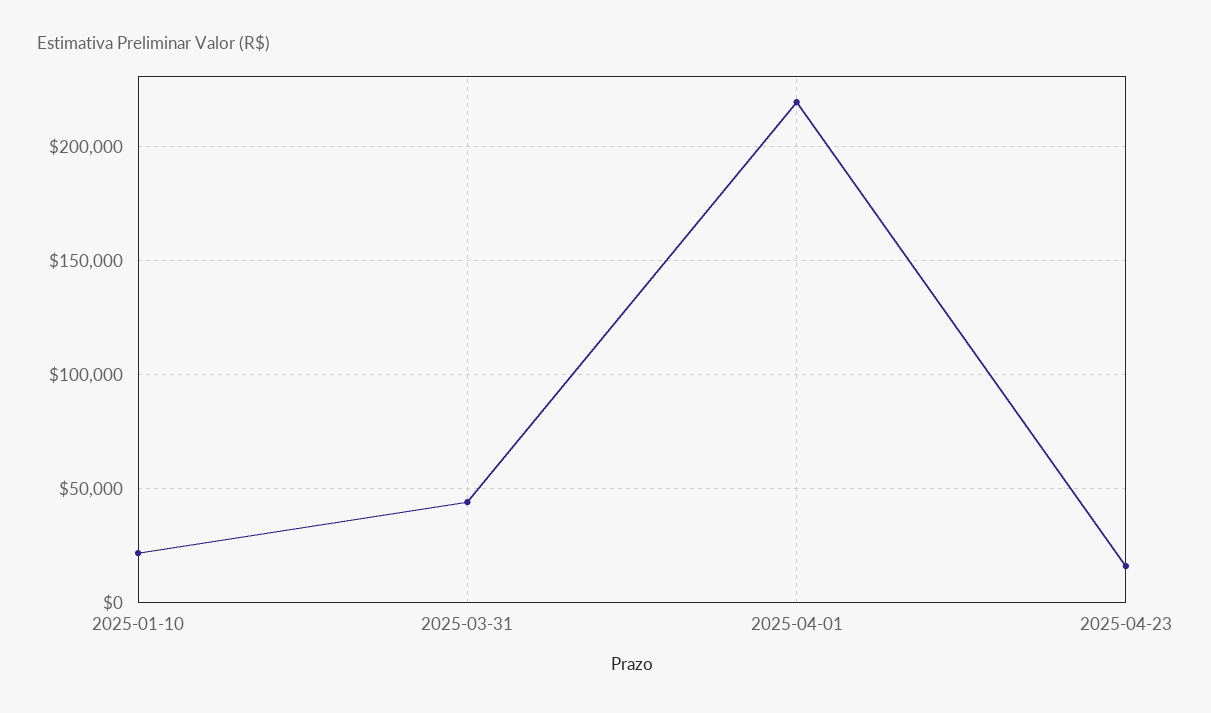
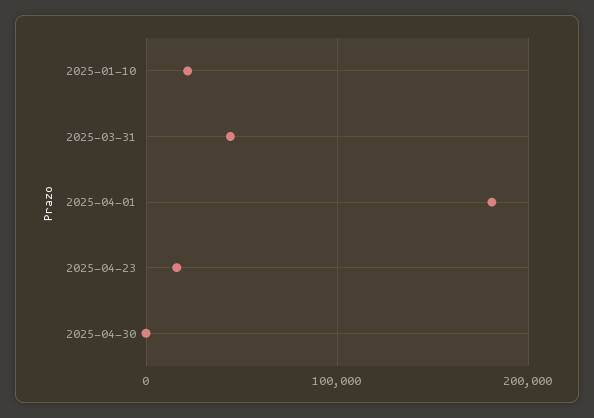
2025-04-01: 220000 -> 180000
2025-04-30: none -> 0

